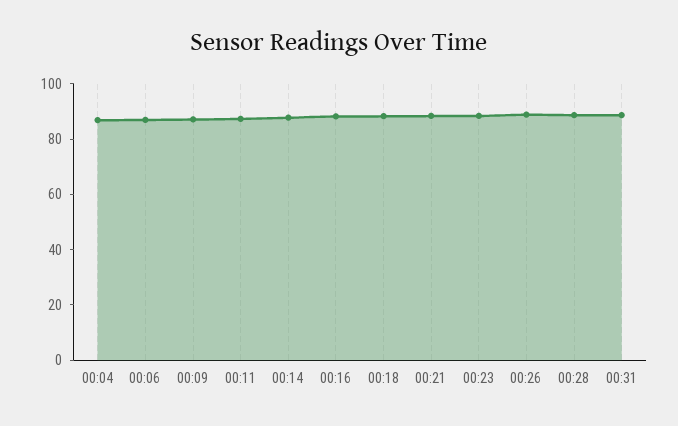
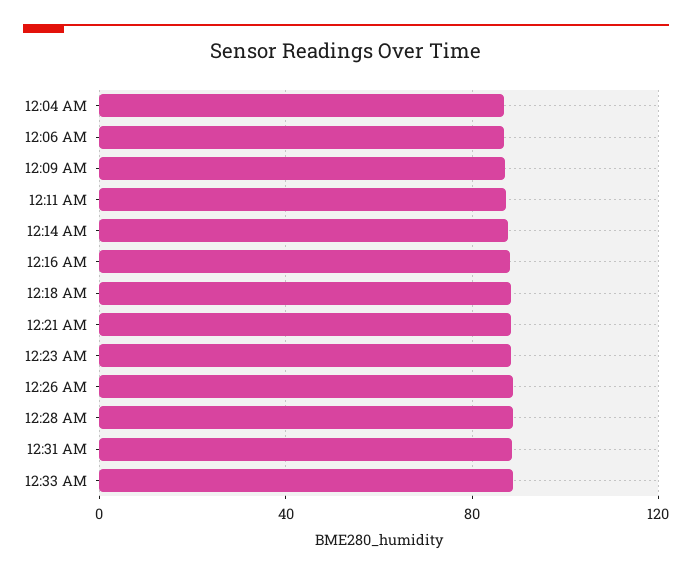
12:33 AM: none -> 90

